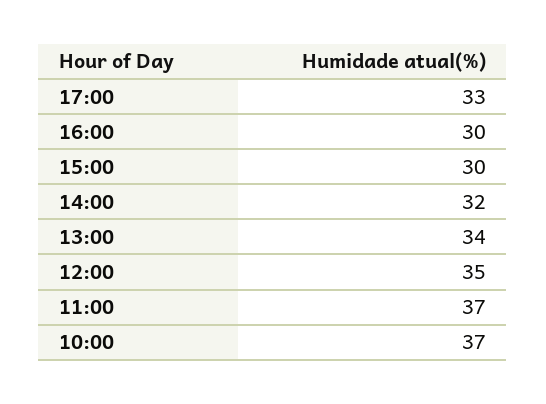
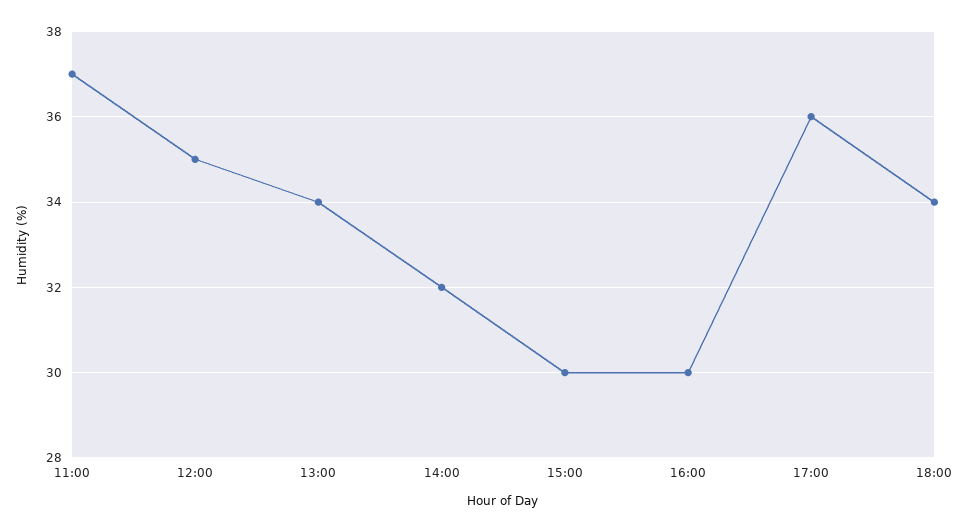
17:00: 33 -> 36
10:00: 37 -> none
18:00: none -> 34

